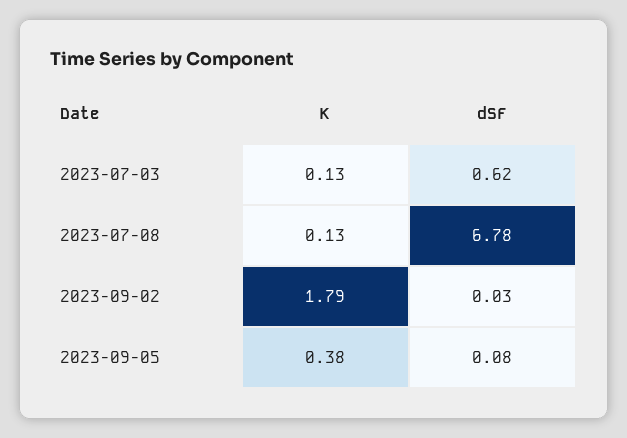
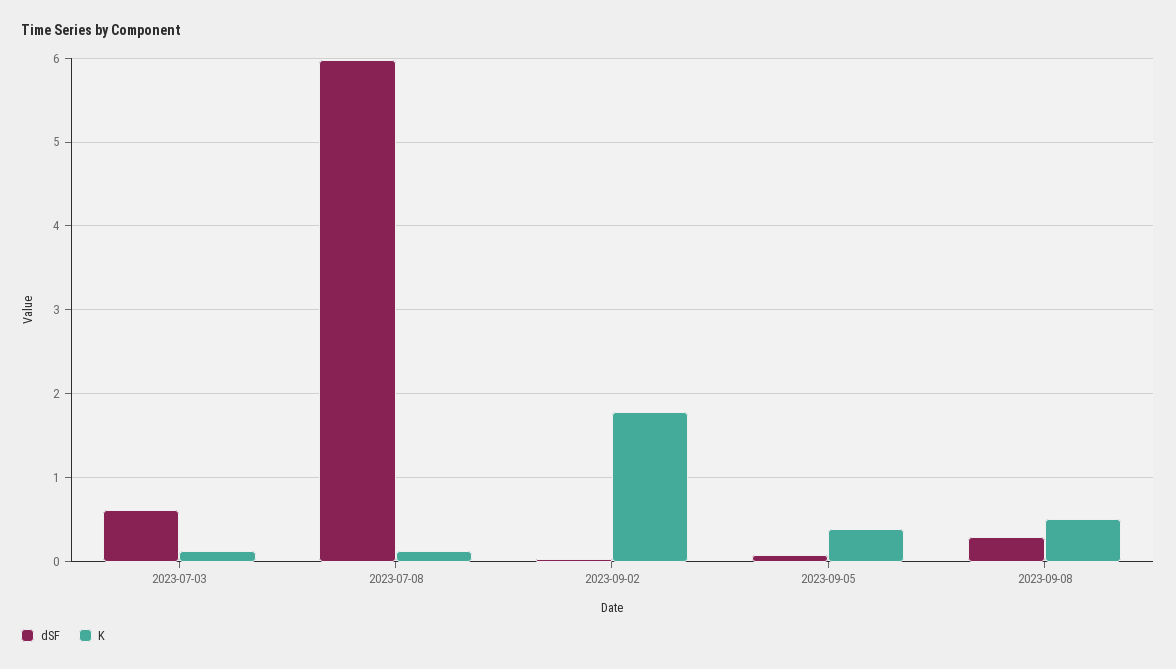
dSF, 2023-07-08: 6.78 -> 6
dSF, 2023-09-08: none -> 0.3
K, 2023-09-08: none -> 0.5

